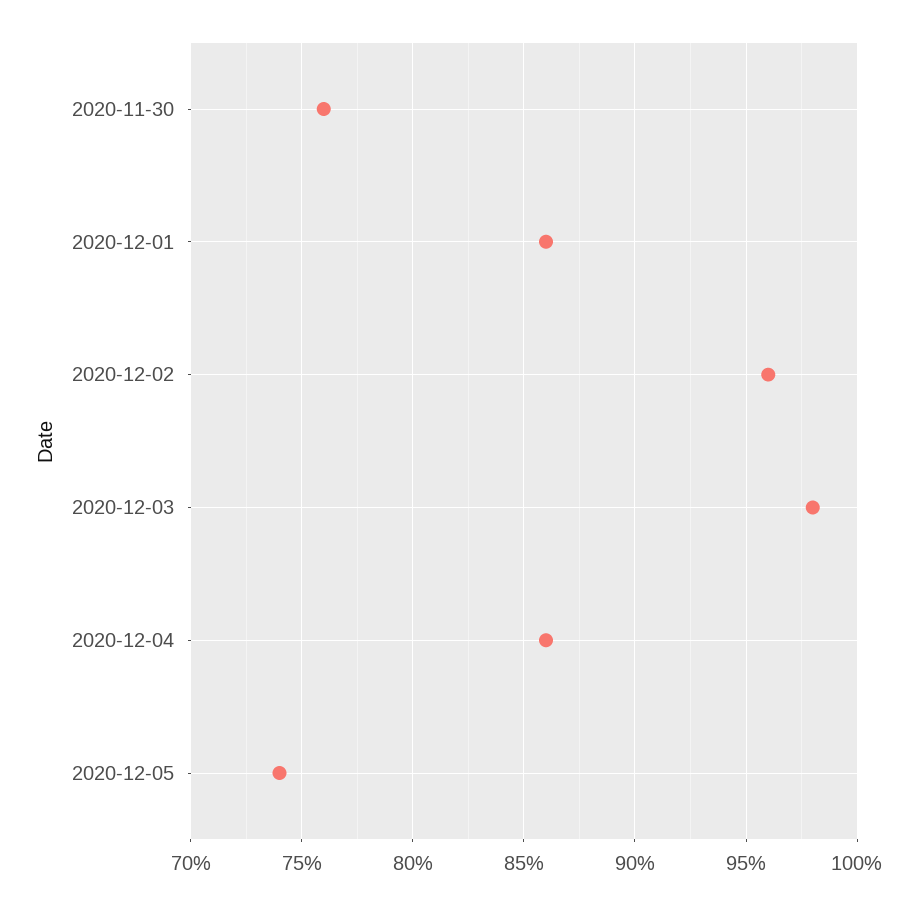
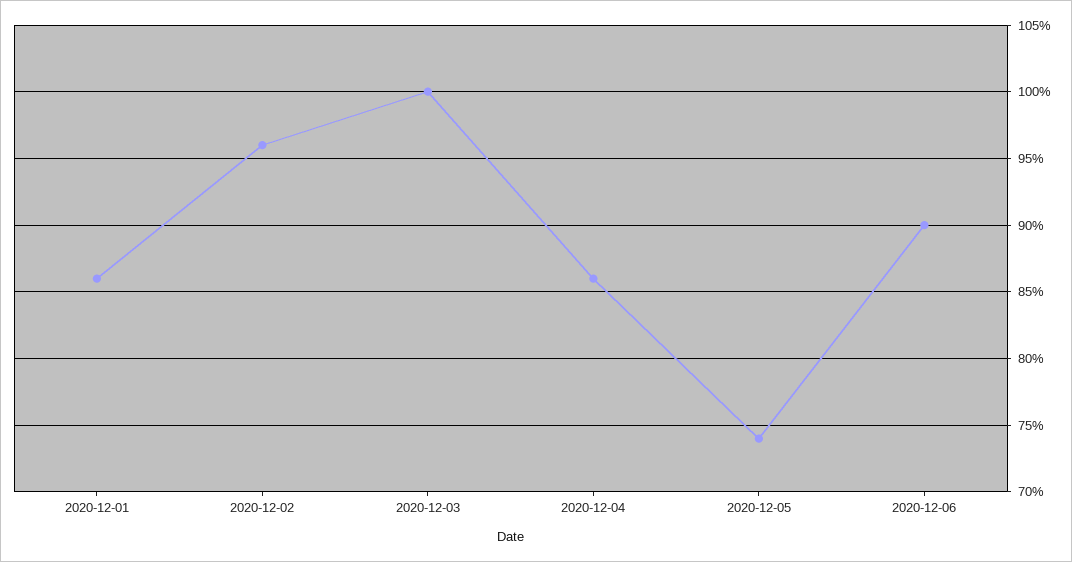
2020-11-30: 76 -> none
2020-12-03: 98 -> 100
2020-12-06: none -> 90

